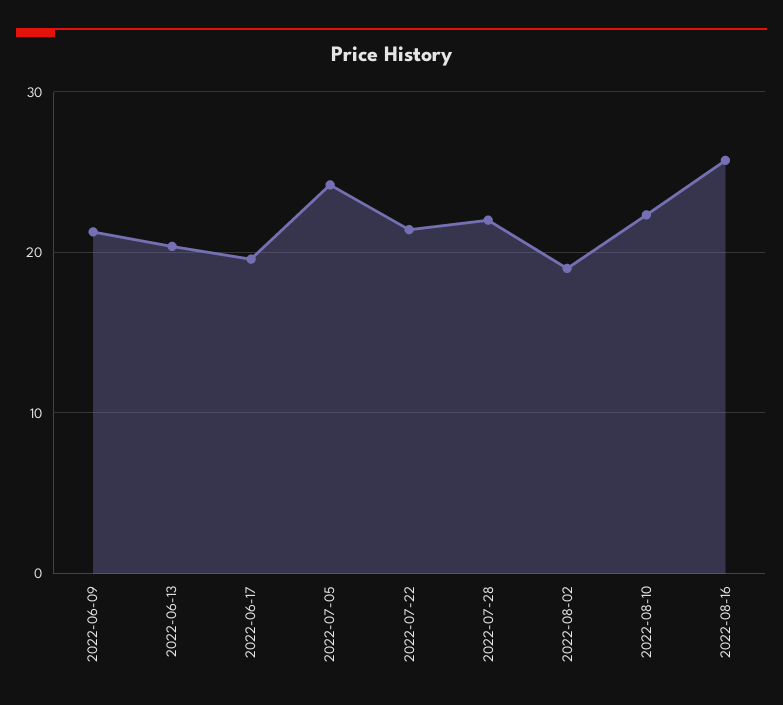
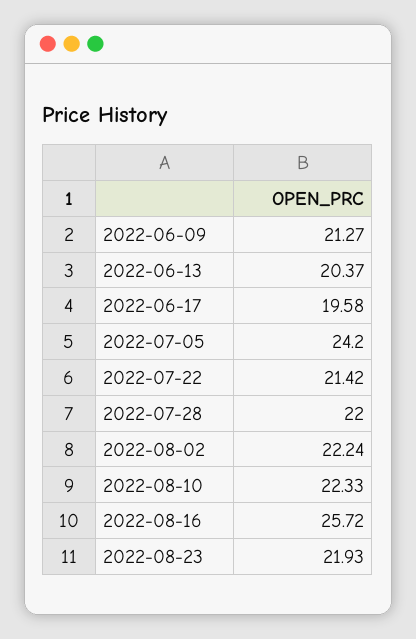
2022-08-02: 19 -> 22.24
2022-08-23: none -> 21.93

